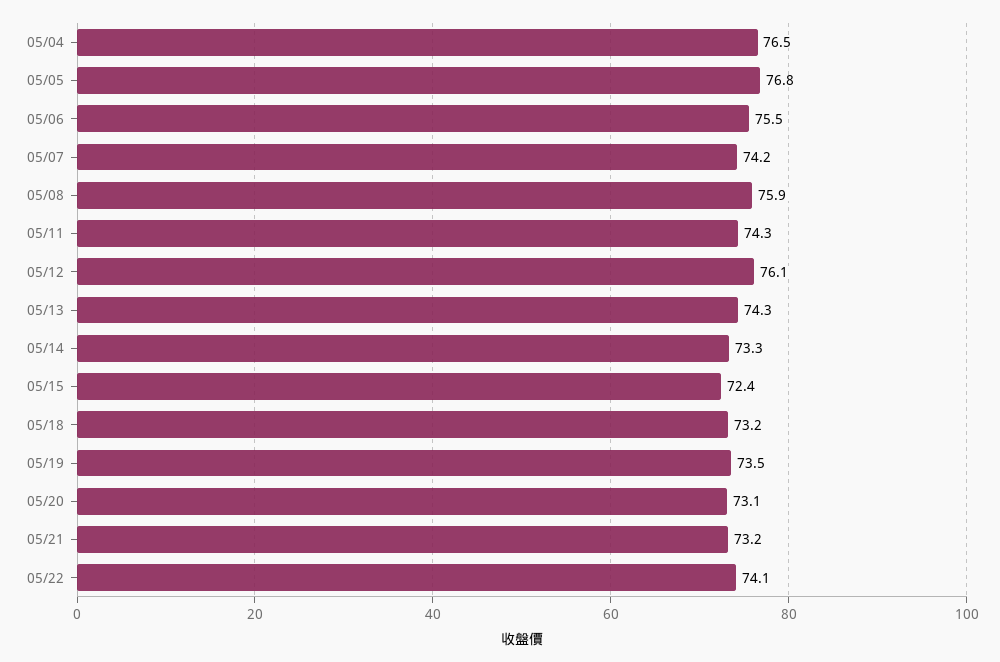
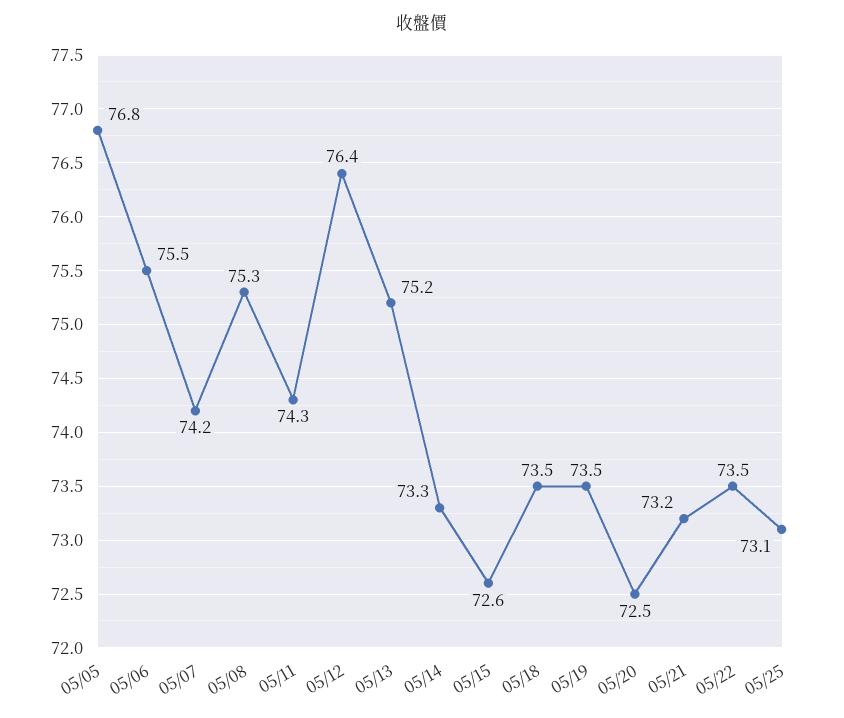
05/04: 76.5 -> none
05/08: 75.9 -> 75.3
05/12: 76.1 -> 76.4
05/13: 74.3 -> 75.2
05/15: 72.4 -> 72.6
05/18: 73.2 -> 73.5
05/20: 73.1 -> 72.5
05/22: 74.1 -> 73.5
05/25: none -> 73.1

